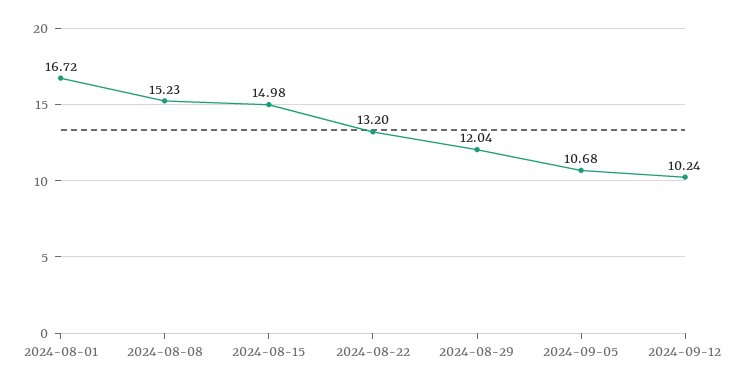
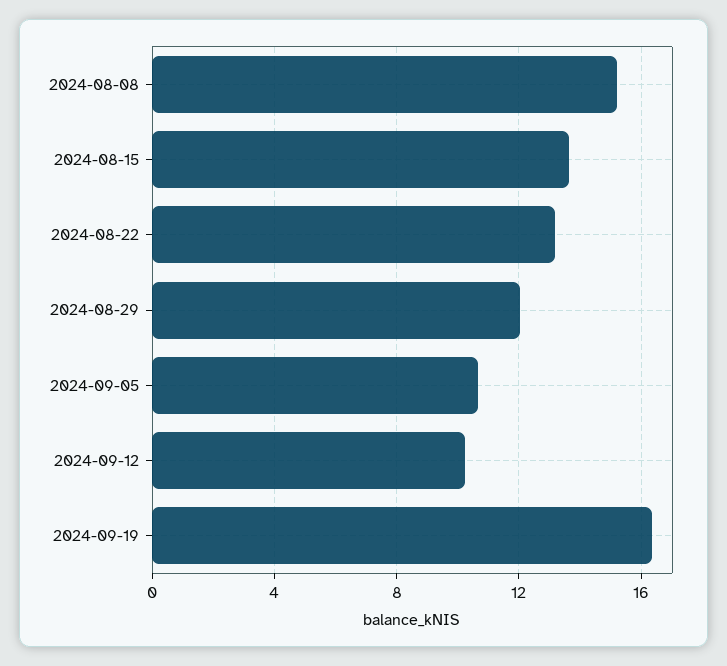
2024-08-01: 16.72 -> none
2024-08-15: 14.98 -> 13.5
2024-09-19: none -> 16.5

